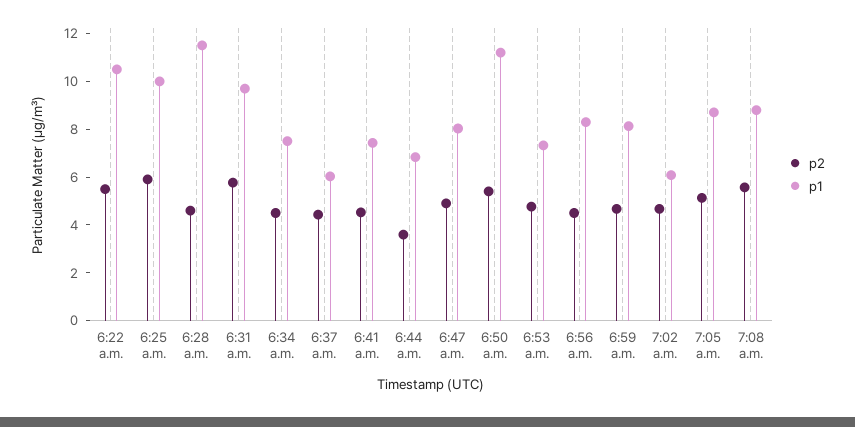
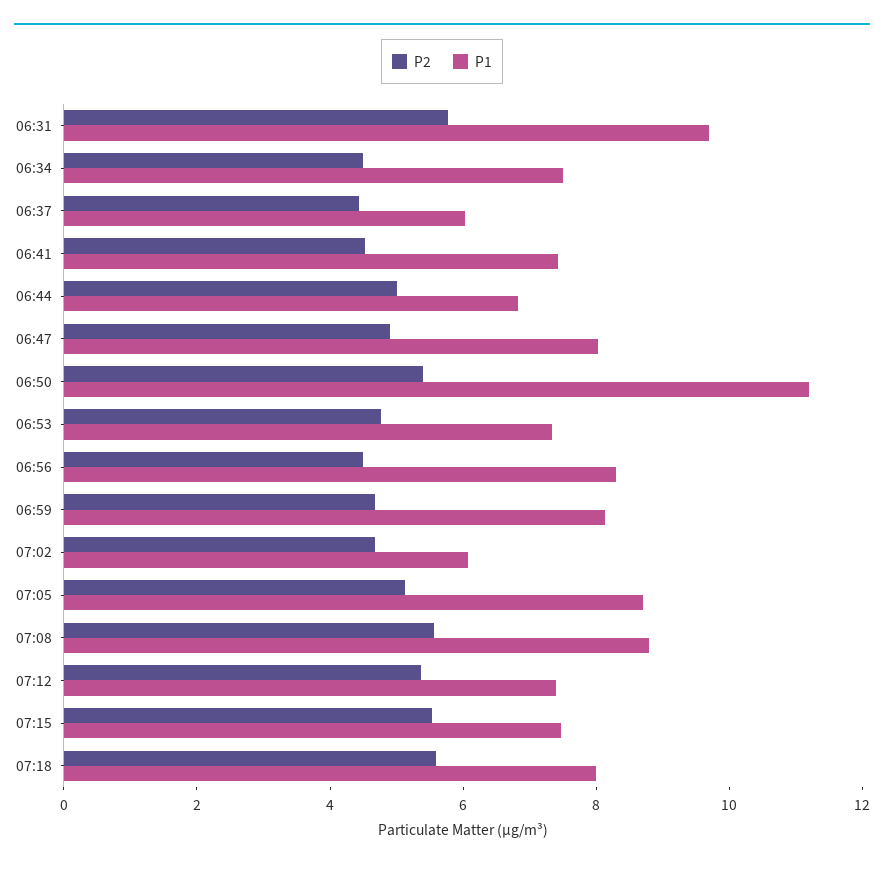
p2, 6:22 a.m.: 5.5 -> none
p1, 6:22 a.m.: 10.5 -> none
p2, 6:25 a.m.: 6 -> none
p1, 6:25 a.m.: 10 -> none
p2, 6:28 a.m.: 4.5 -> none
p1, 6:28 a.m.: 11.5 -> none
p2, 6:44 a.m.: 3.5 -> 5
p2, 07:12: none -> 5.5
p1, 07:12: none -> 7.5
p2, 07:15: none -> 5.5
p1, 07:15: none -> 7.5
p2, 07:18: none -> 5.5
p1, 07:18: none -> 8

